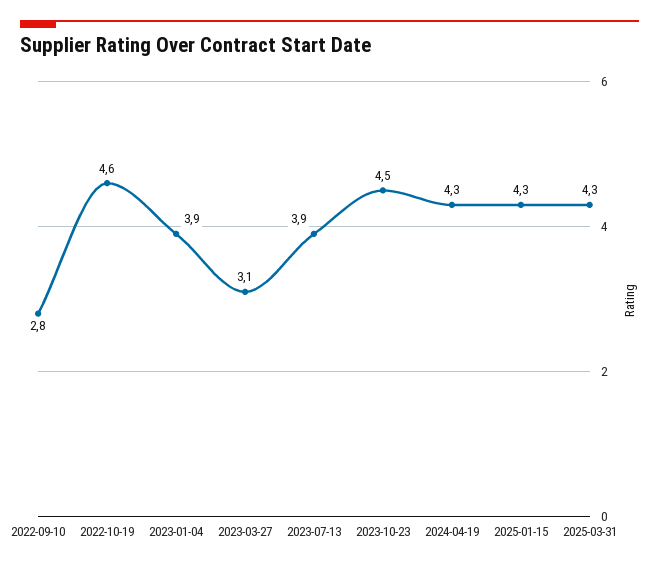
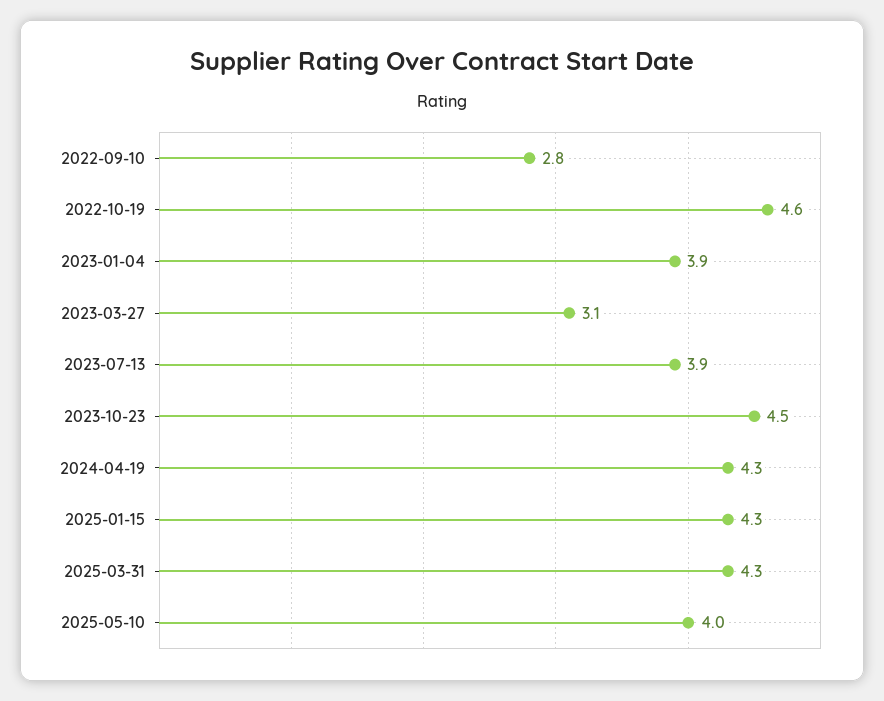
2025-05-10: none -> 4

